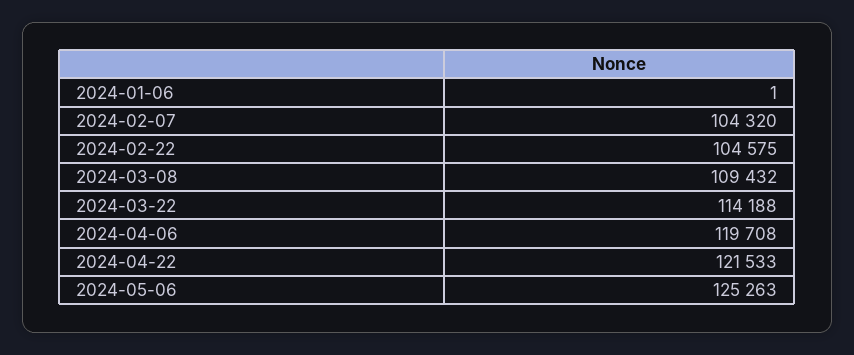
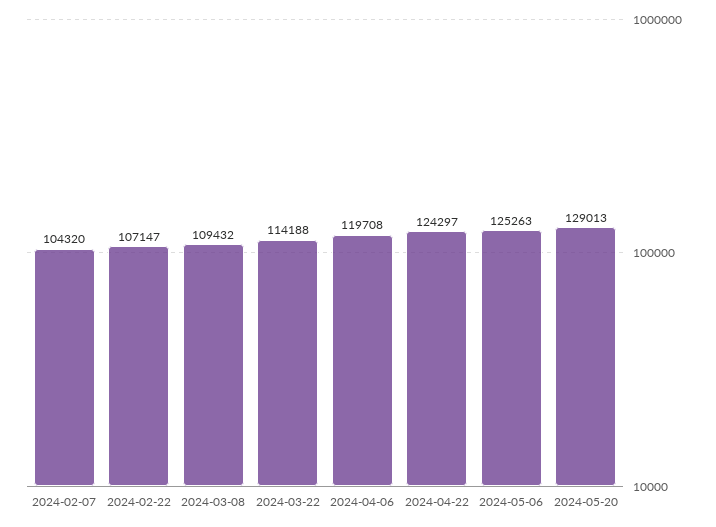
2024-01-06: 1 -> none
2024-02-22: 104575 -> 107147
2024-04-22: 121533 -> 124297
2024-05-20: none -> 129013

